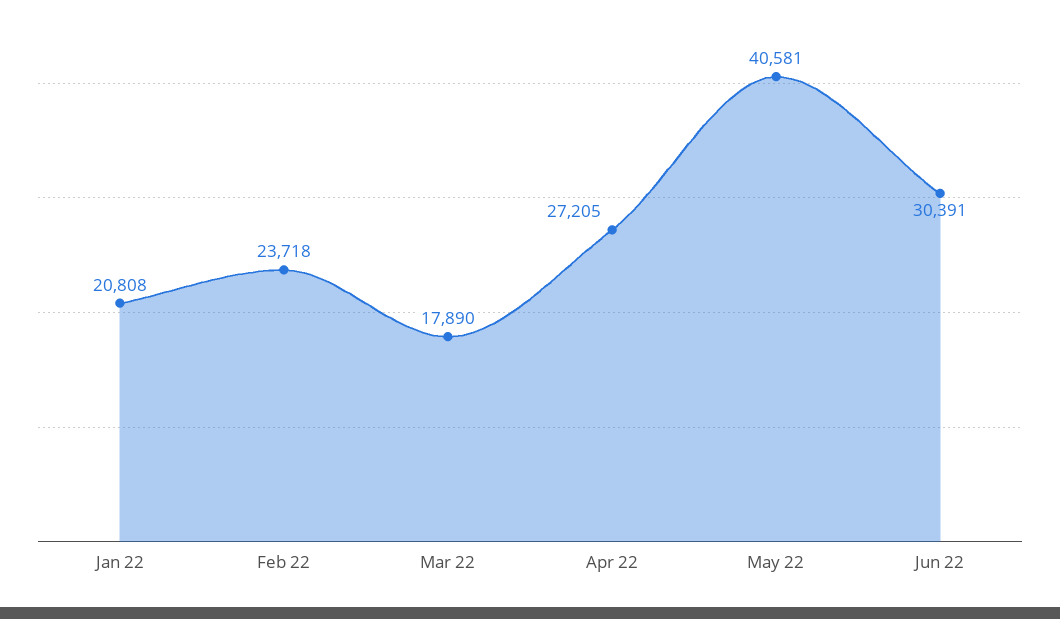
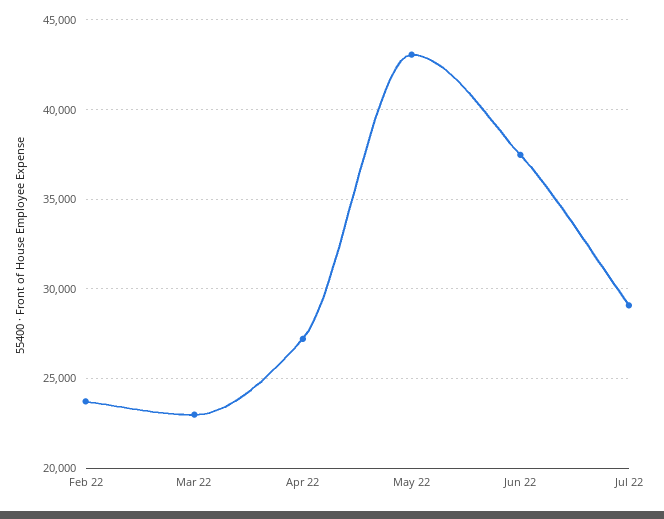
Jan 22: 20808 -> none
Mar 22: 17890 -> 23000
May 22: 40581 -> 43000
Jun 22: 30391 -> 37500
Jul 22: none -> 29000

